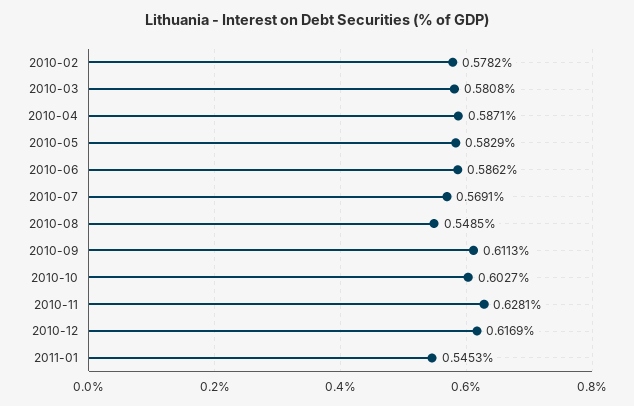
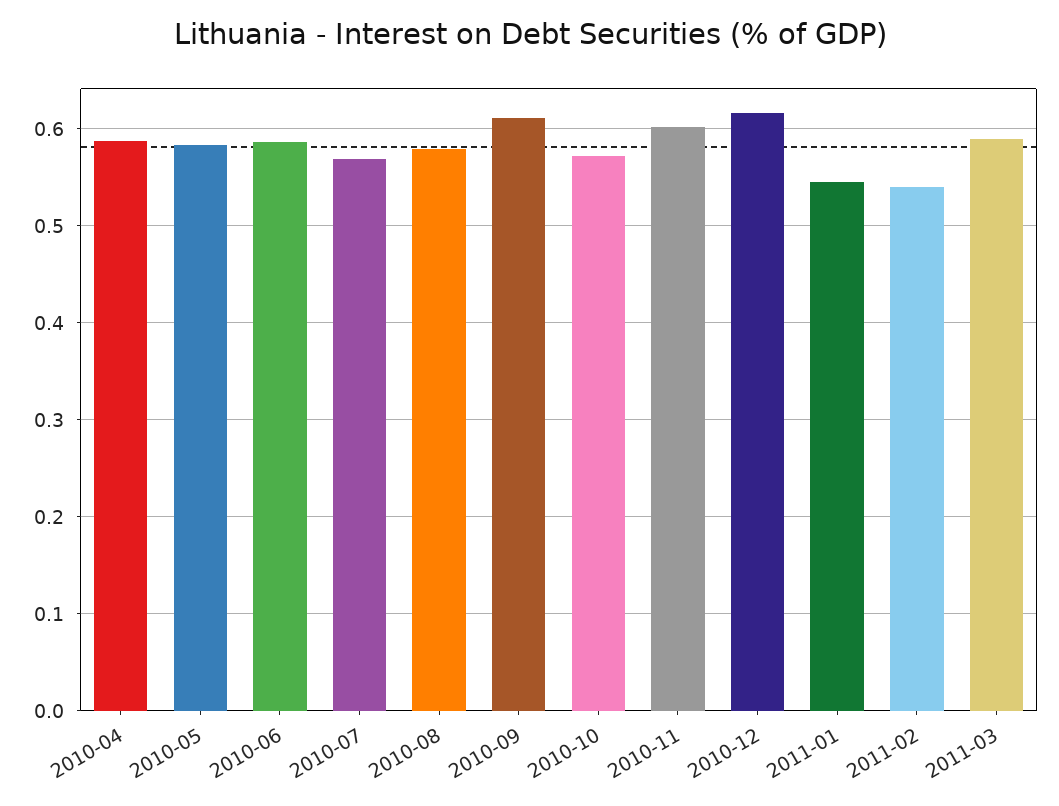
2010-02: 0.5782 -> none
2010-03: 0.5808 -> none
2010-08: 0.5485 -> 0.58
2010-10: 0.6027 -> 0.57
2010-11: 0.6281 -> 0.6
2011-02: none -> 0.54
2011-03: none -> 0.59

